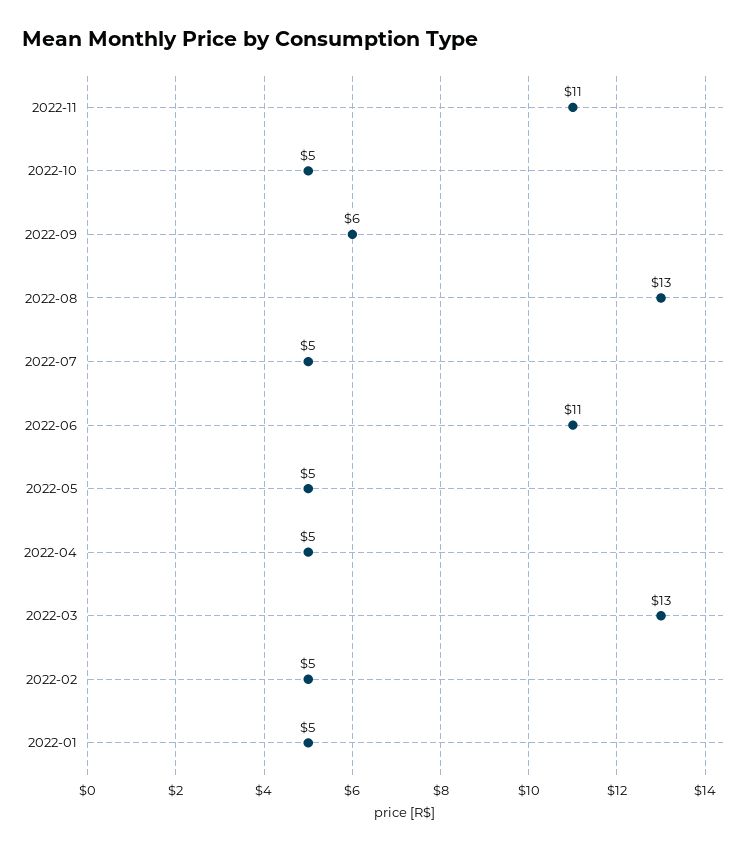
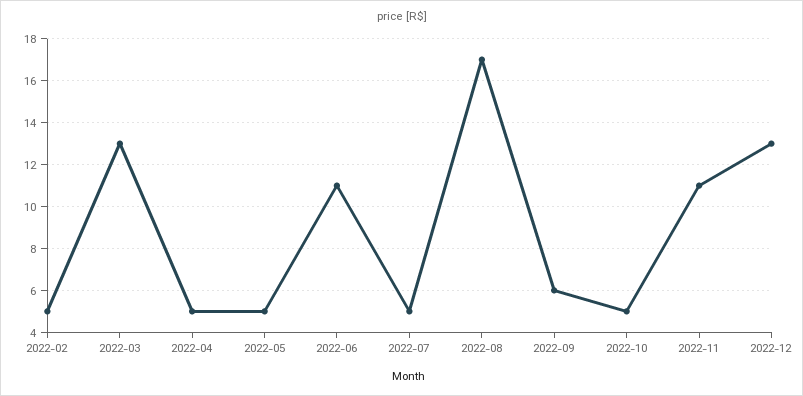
2022-08: 13 -> 17
2022-01: 5 -> none
2022-12: none -> 13

